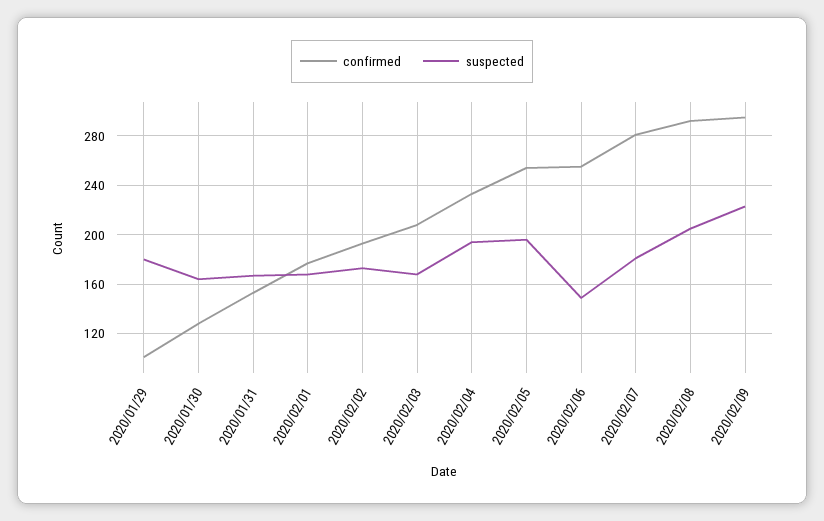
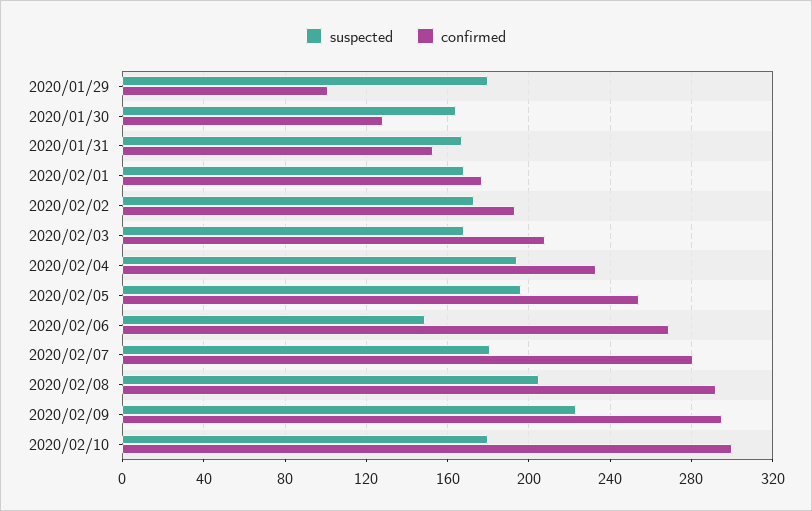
confirmed, 2020/02/06: 255 -> 270
suspected, 2020/02/10: none -> 180
confirmed, 2020/02/10: none -> 300

